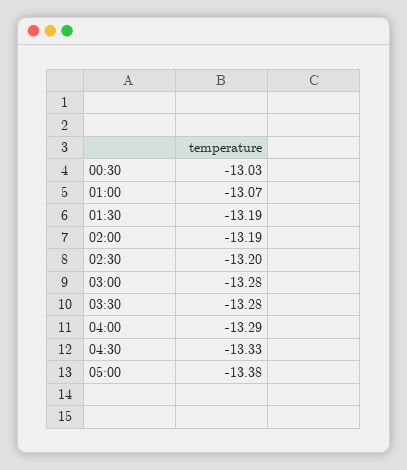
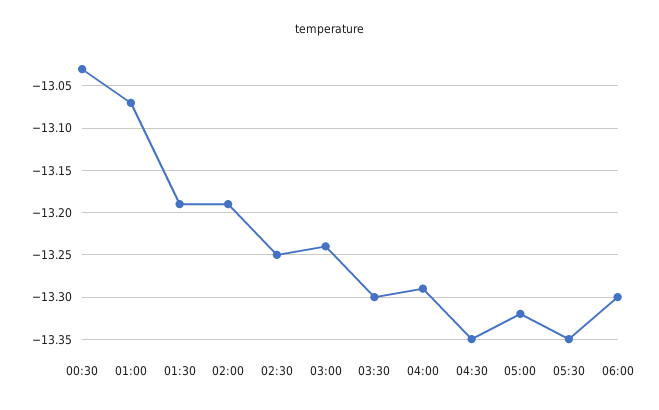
02:30: -13.2 -> -13.25
03:00: -13.28 -> -13.24
03:30: -13.28 -> -13.3
04:30: -13.33 -> -13.35
05:00: -13.38 -> -13.32
05:30: none -> -13.35
06:00: none -> -13.3

